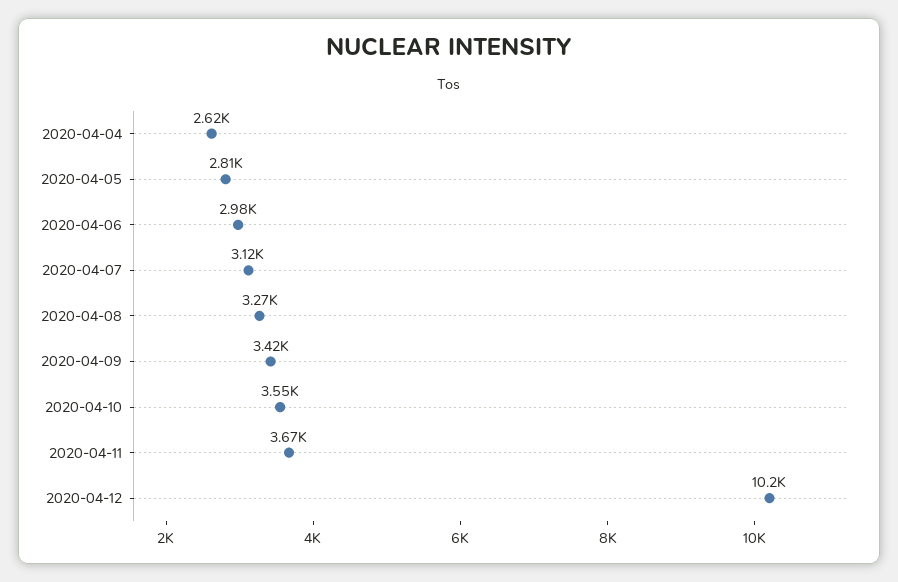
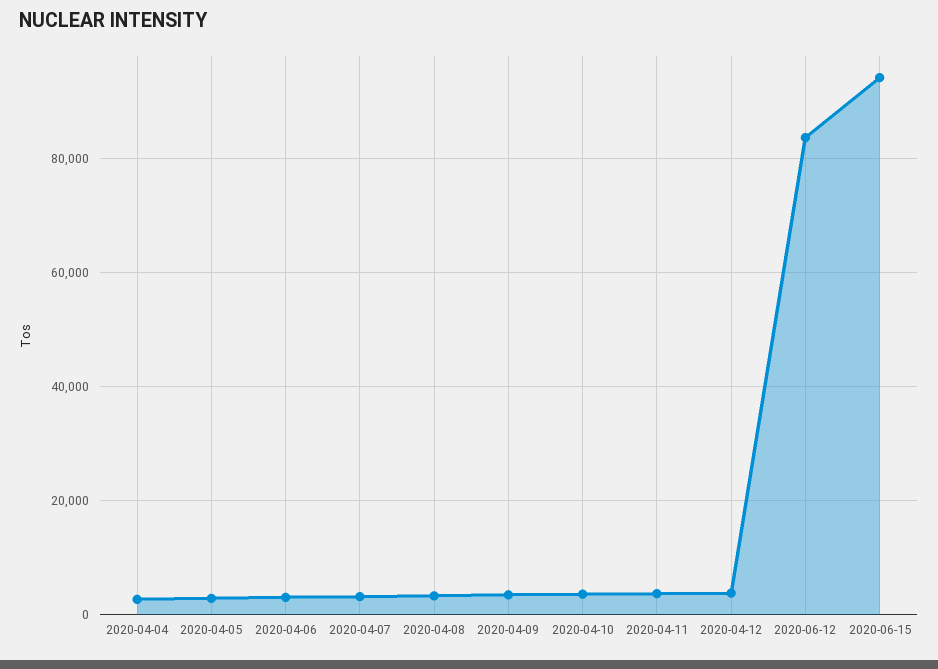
2020-04-12: 10200 -> 4000
2020-06-12: none -> 84000
2020-06-15: none -> 94000

